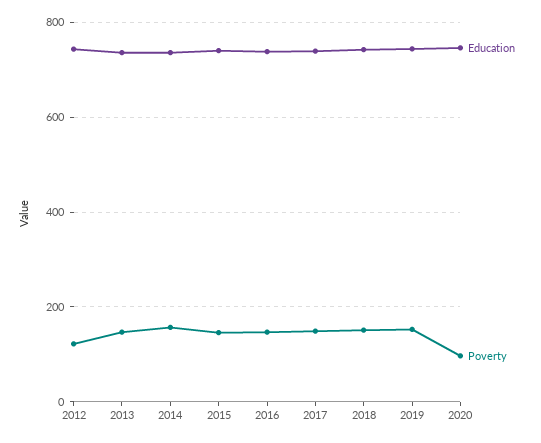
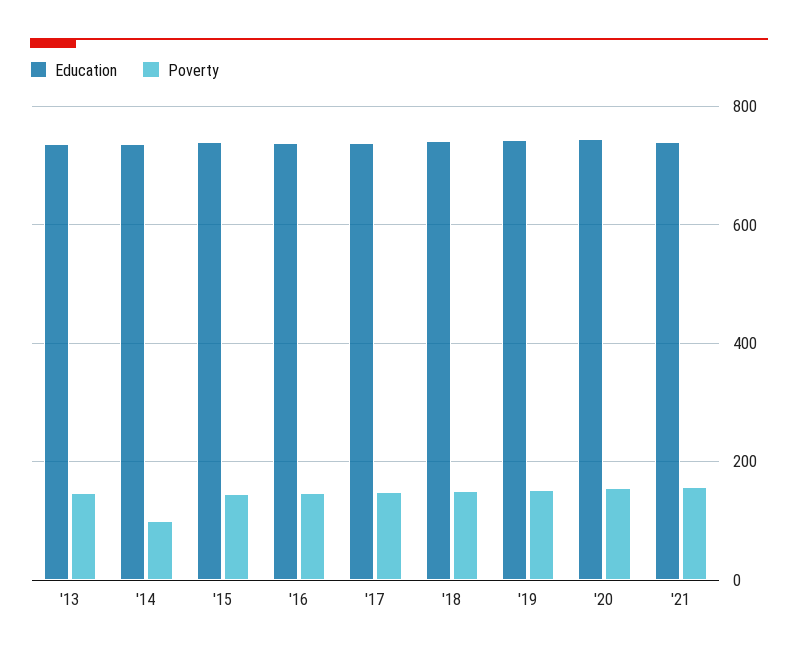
Education, 2012: 740 -> none
Poverty, 2012: 120 -> none
Poverty, 2014: 160 -> 100
Poverty, 2020: 100 -> 160
Education, '21: none -> 740
Poverty, '21: none -> 160

